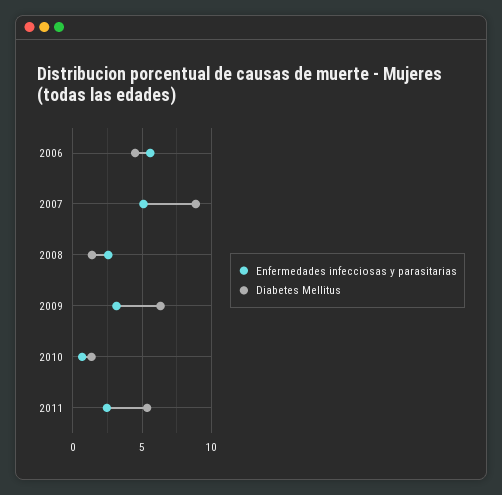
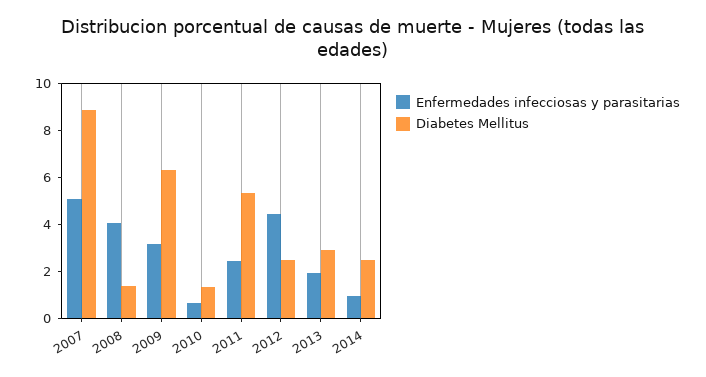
Enfermedades infecciosas y parasitarias, 2006: 5.5 -> none
Diabetes Mellitus, 2006: 4.5 -> none
Enfermedades infecciosas y parasitarias, 2008: 2.5 -> 4
Enfermedades infecciosas y parasitarias, 2012: none -> 4.5
Diabetes Mellitus, 2012: none -> 2.5
Enfermedades infecciosas y parasitarias, 2013: none -> 2
Diabetes Mellitus, 2013: none -> 3
Enfermedades infecciosas y parasitarias, 2014: none -> 1
Diabetes Mellitus, 2014: none -> 2.5

